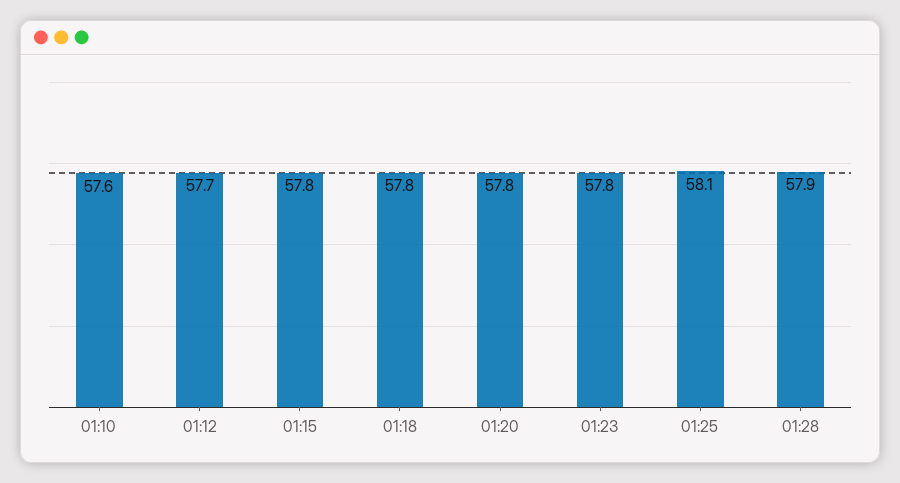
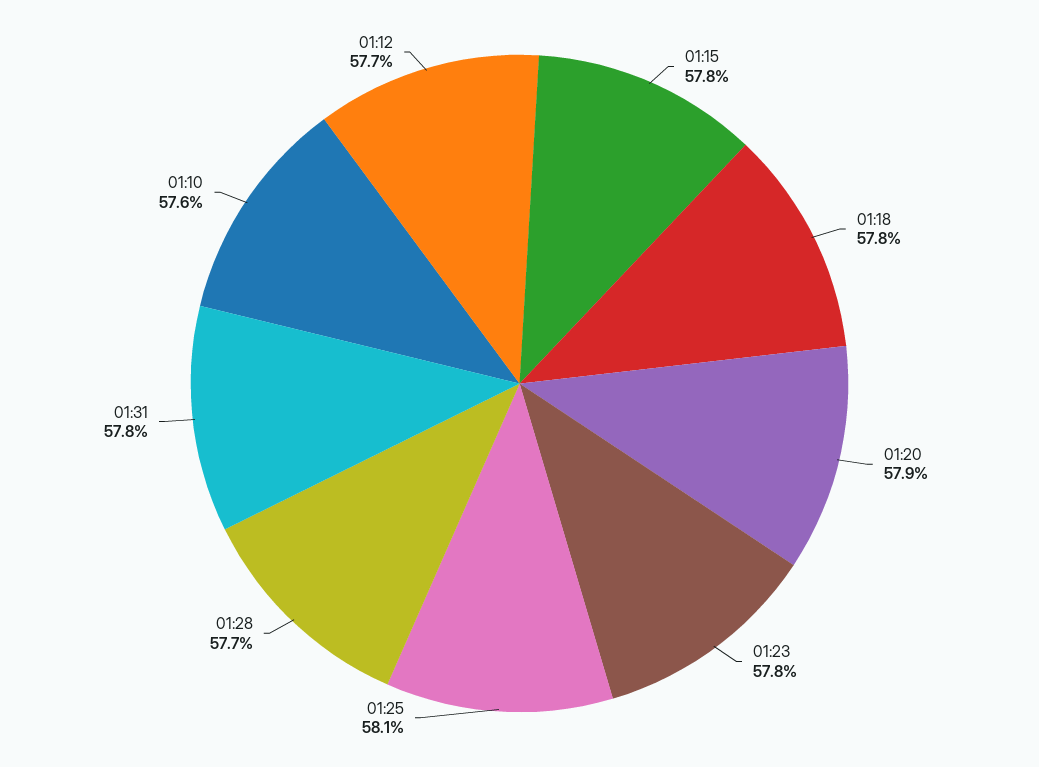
01:20: 57.8 -> 57.9
01:28: 57.9 -> 57.7
01:31: none -> 57.8

